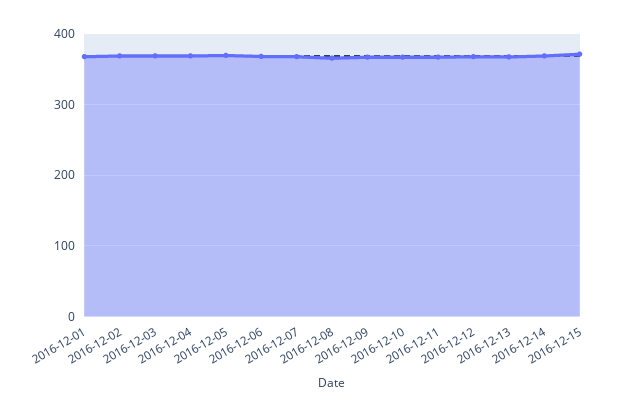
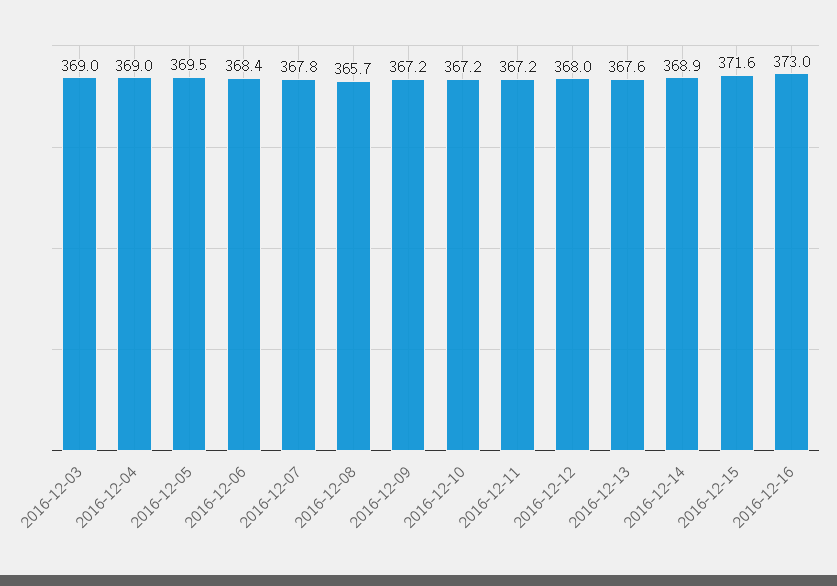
2016-12-01: 370 -> none
2016-12-02: 370 -> none
2016-12-16: none -> 373

